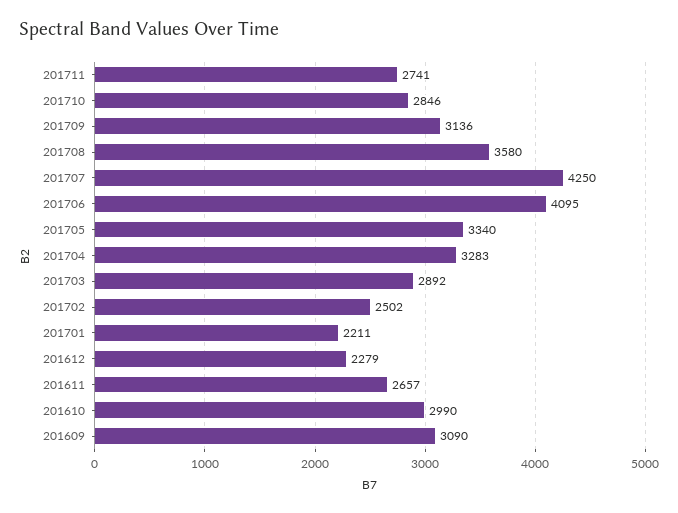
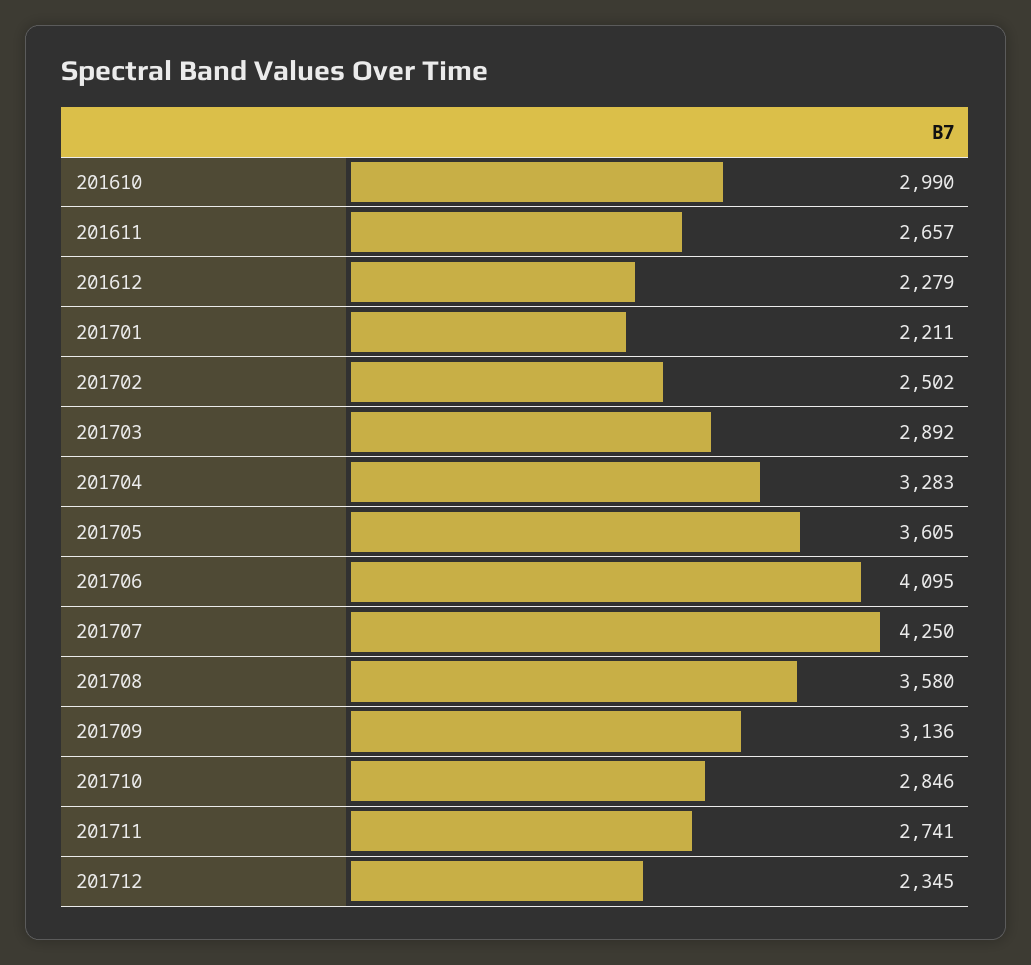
201705: 3340 -> 3605
201609: 3090 -> none
201712: none -> 2345

